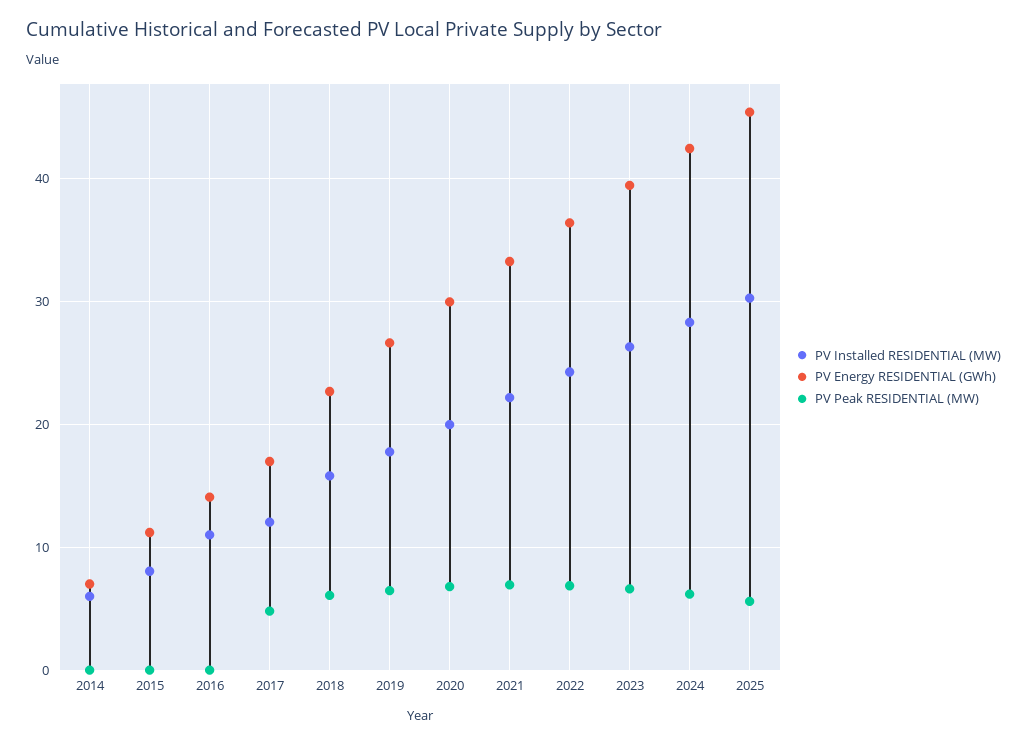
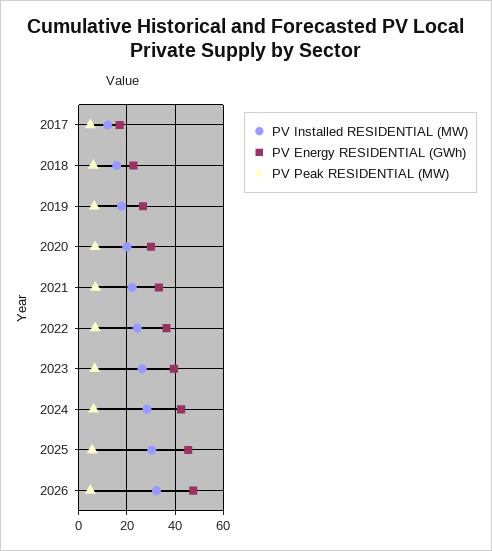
PV Installed RESIDENTIAL (MW), 2014: 6 -> none
PV Energy RESIDENTIAL (GWh), 2014: 7 -> none
PV Peak RESIDENTIAL (MW), 2014: 0 -> none
PV Installed RESIDENTIAL (MW), 2015: 8 -> none
PV Energy RESIDENTIAL (GWh), 2015: 11 -> none
PV Peak RESIDENTIAL (MW), 2015: 0 -> none
PV Installed RESIDENTIAL (MW), 2016: 11 -> none
PV Energy RESIDENTIAL (GWh), 2016: 14 -> none
PV Peak RESIDENTIAL (MW), 2016: 0 -> none
PV Installed RESIDENTIAL (MW), 2026: none -> 32.5
PV Energy RESIDENTIAL (GWh), 2026: none -> 47.5
PV Peak RESIDENTIAL (MW), 2026: none -> 5

